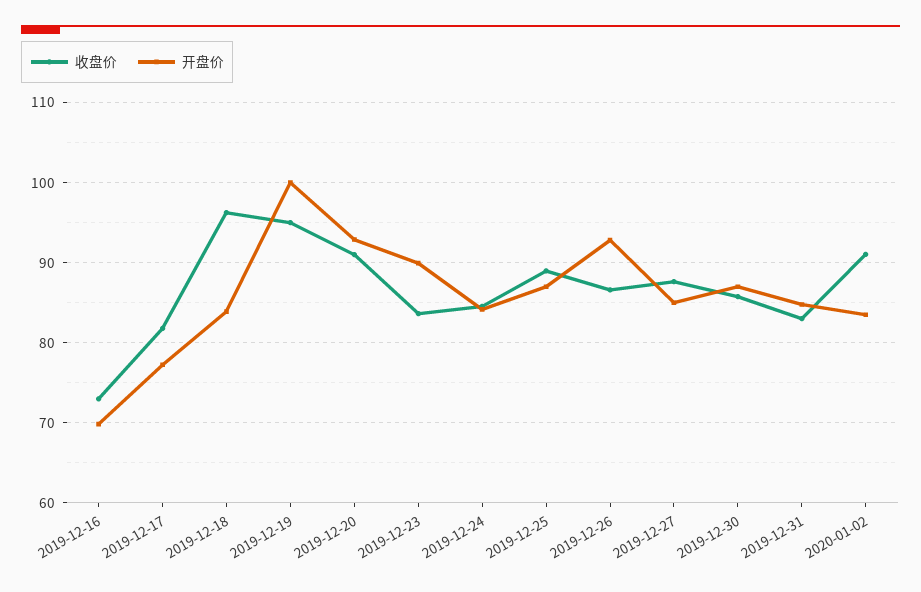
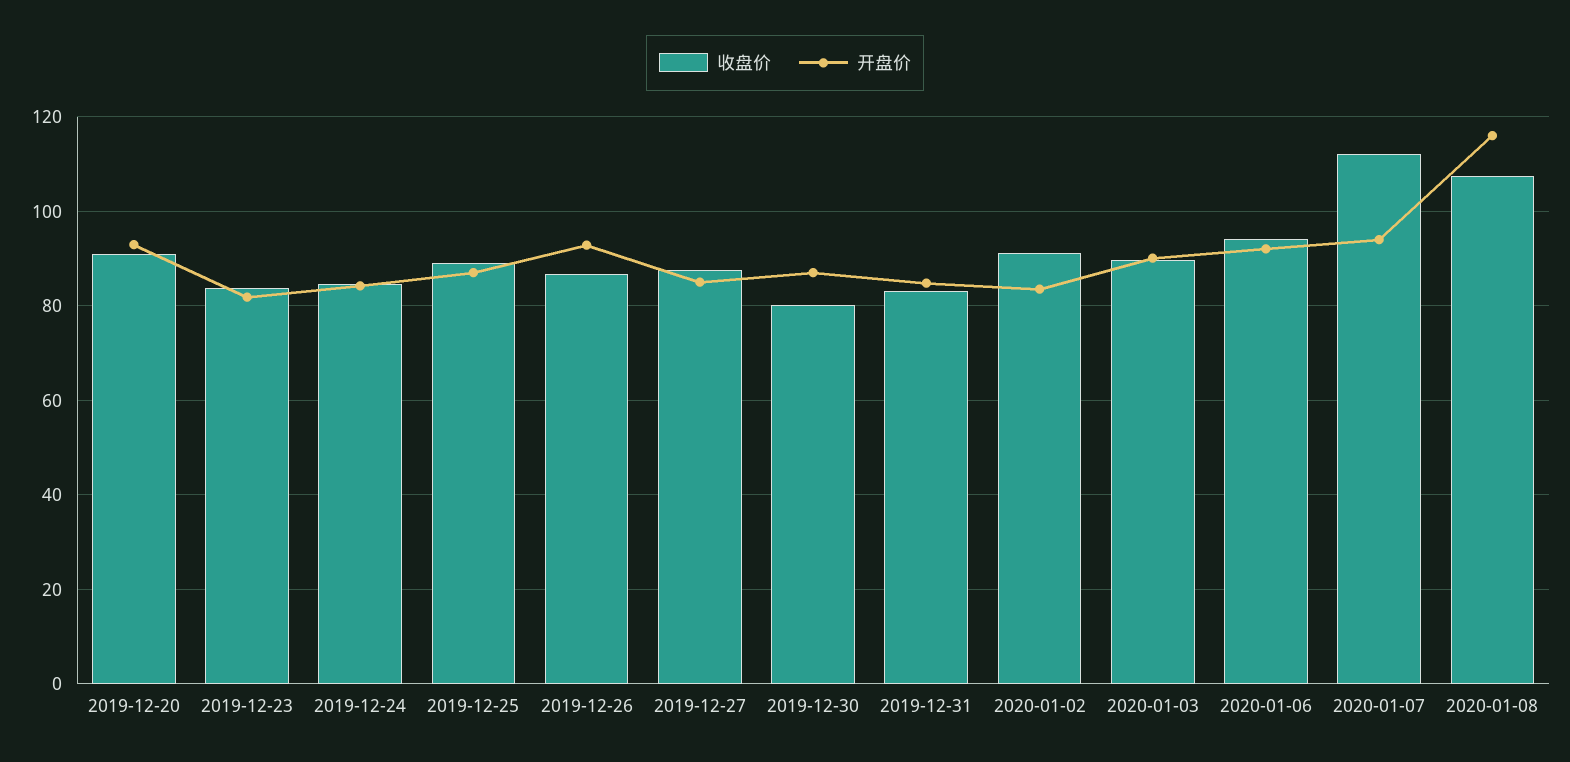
收盘价, 2019-12-16: 73 -> none
开盘价, 2019-12-16: 70 -> none
收盘价, 2019-12-17: 82 -> none
开盘价, 2019-12-17: 77 -> none
收盘价, 2019-12-18: 96 -> none
开盘价, 2019-12-18: 84 -> none
收盘价, 2019-12-19: 95 -> none
开盘价, 2019-12-19: 100 -> none
开盘价, 2019-12-23: 90 -> 82
收盘价, 2019-12-30: 86 -> 80
收盘价, 2020-01-03: none -> 90
开盘价, 2020-01-03: none -> 90
收盘价, 2020-01-06: none -> 94
开盘价, 2020-01-06: none -> 92
收盘价, 2020-01-07: none -> 112
开盘价, 2020-01-07: none -> 94
收盘价, 2020-01-08: none -> 108
开盘价, 2020-01-08: none -> 116

